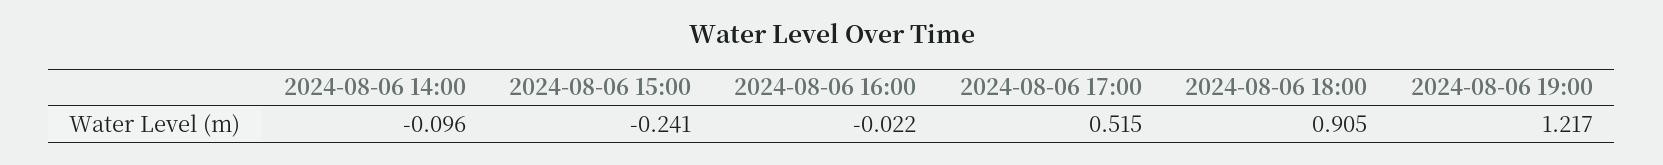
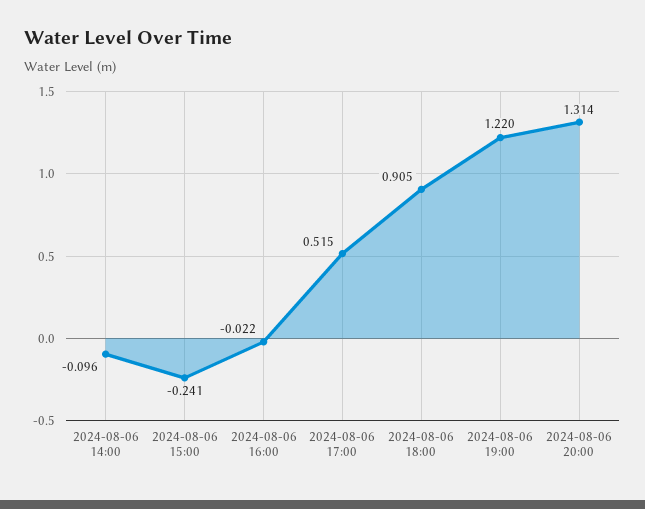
2024-08-06 19:00: 1.217 -> 1.22
2024-08-06 20:00: none -> 1.314

